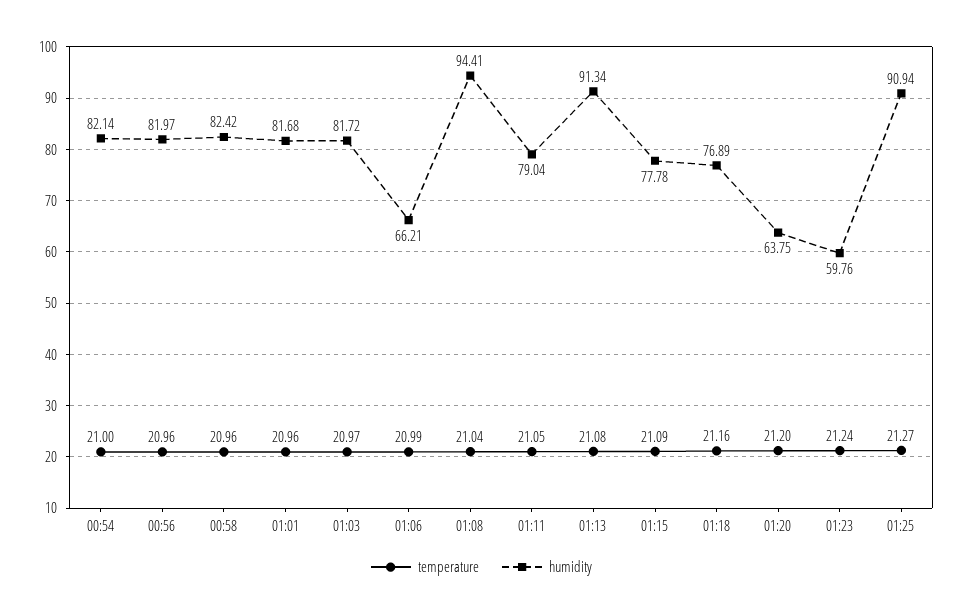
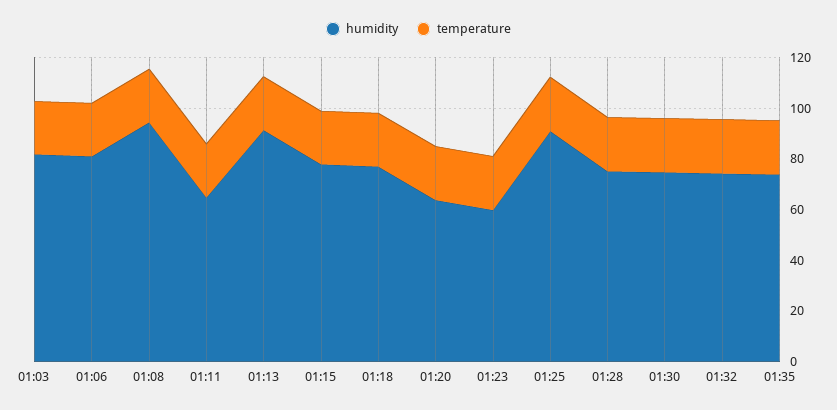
temperature, 00:54: 21 -> none
humidity, 00:54: 82.14 -> none
temperature, 00:56: 20.96 -> none
humidity, 00:56: 81.97 -> none
temperature, 00:58: 20.96 -> none
humidity, 00:58: 82.42 -> none
temperature, 01:01: 20.96 -> none
humidity, 01:01: 81.68 -> none
humidity, 01:06: 66.21 -> 80
humidity, 01:11: 79.04 -> 65
humidity, 01:28: none -> 75
temperature, 01:28: none -> 20
humidity, 01:30: none -> 75
temperature, 01:30: none -> 20
humidity, 01:32: none -> 75
temperature, 01:32: none -> 20
humidity, 01:35: none -> 75
temperature, 01:35: none -> 20

